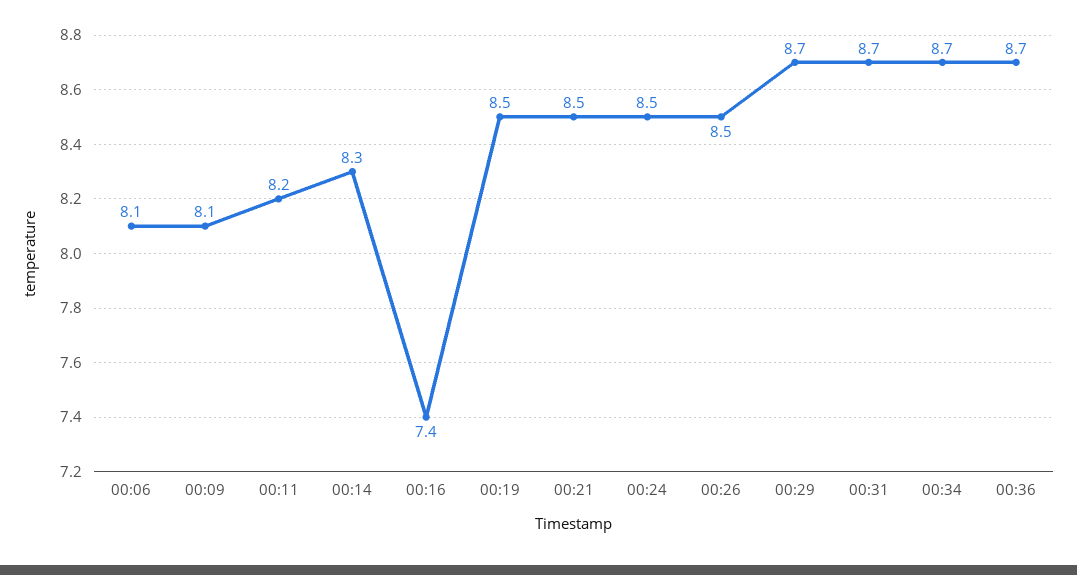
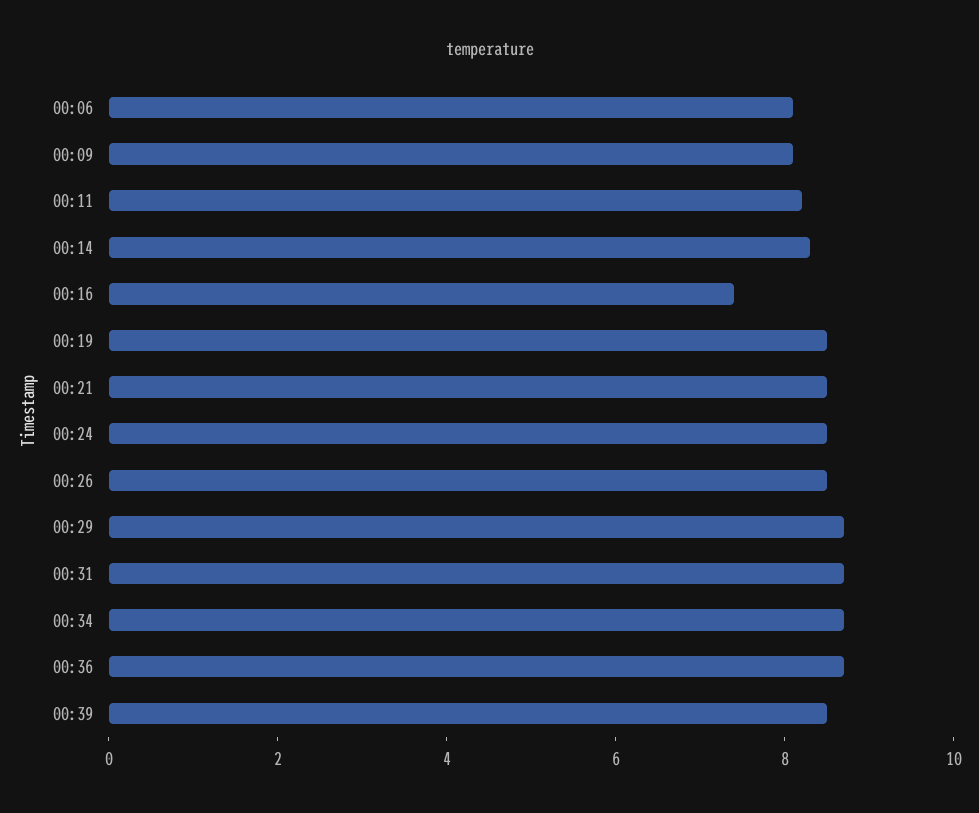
00:39: none -> 8.5

